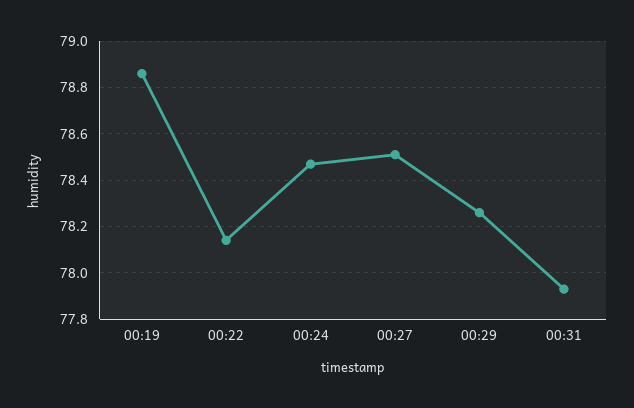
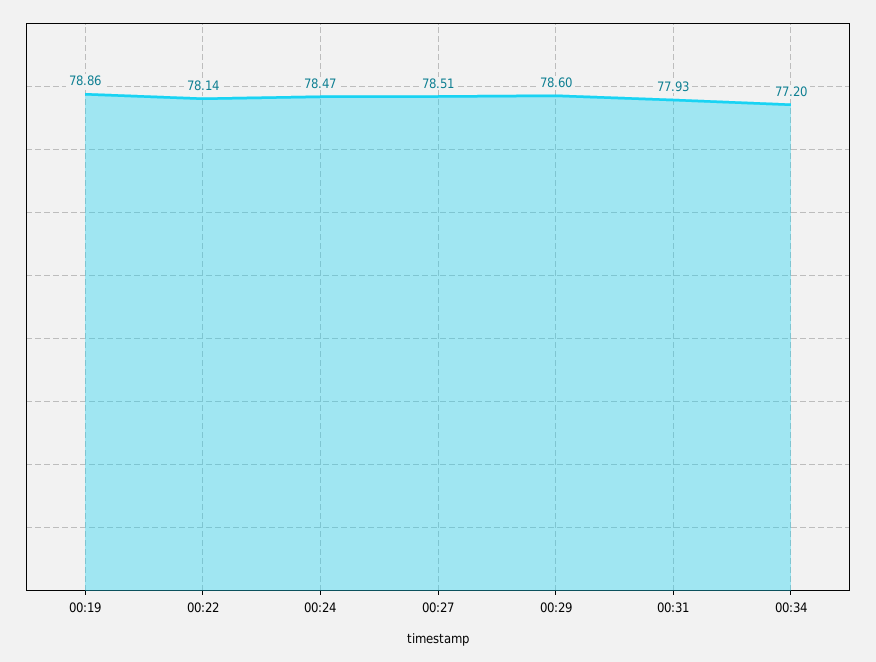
00:29: 78.25 -> 78.6
00:34: none -> 77.2

